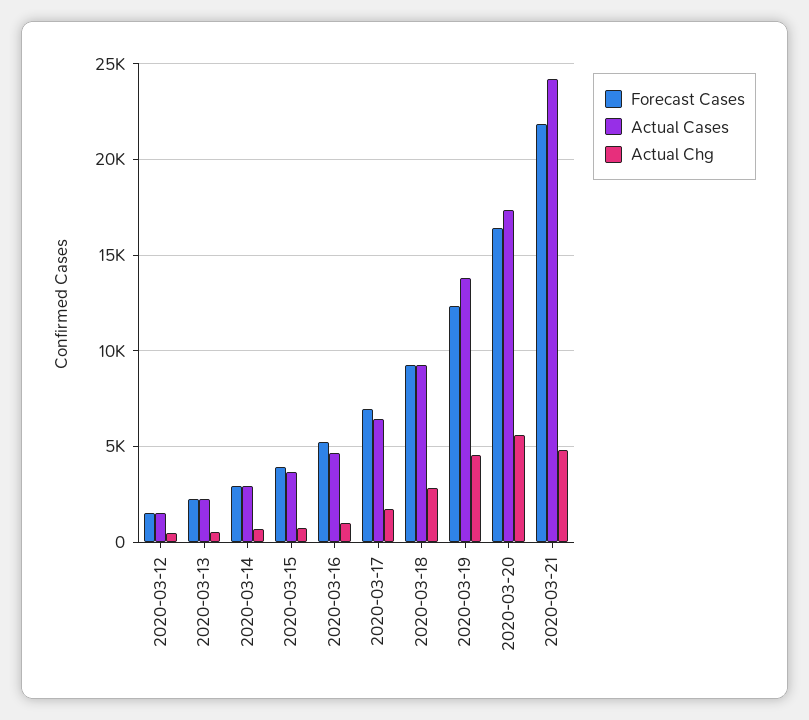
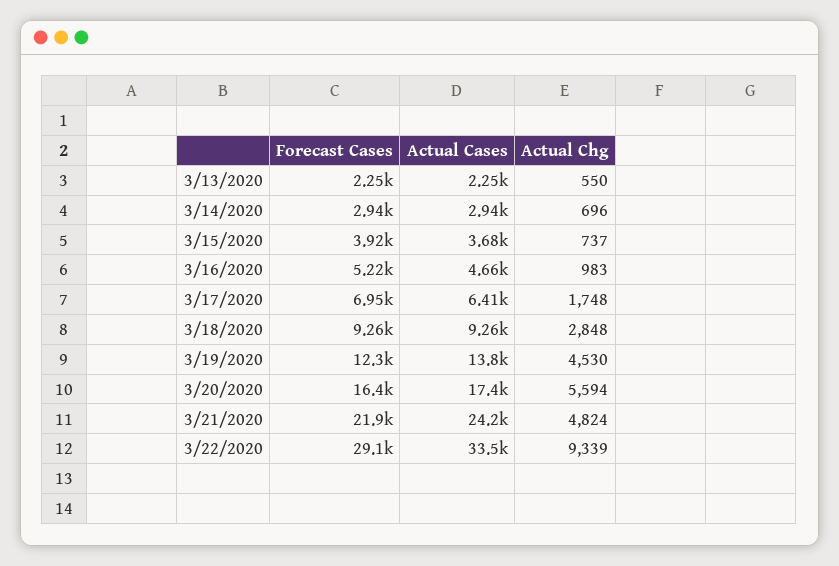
Forecast Cases, 2020-03-12: 1500 -> none
Actual Cases, 2020-03-12: 1500 -> none
Actual Chg, 2020-03-12: 500 -> none
Forecast Cases, 3/22/2020: none -> 29100
Actual Cases, 3/22/2020: none -> 33500
Actual Chg, 3/22/2020: none -> 9339

